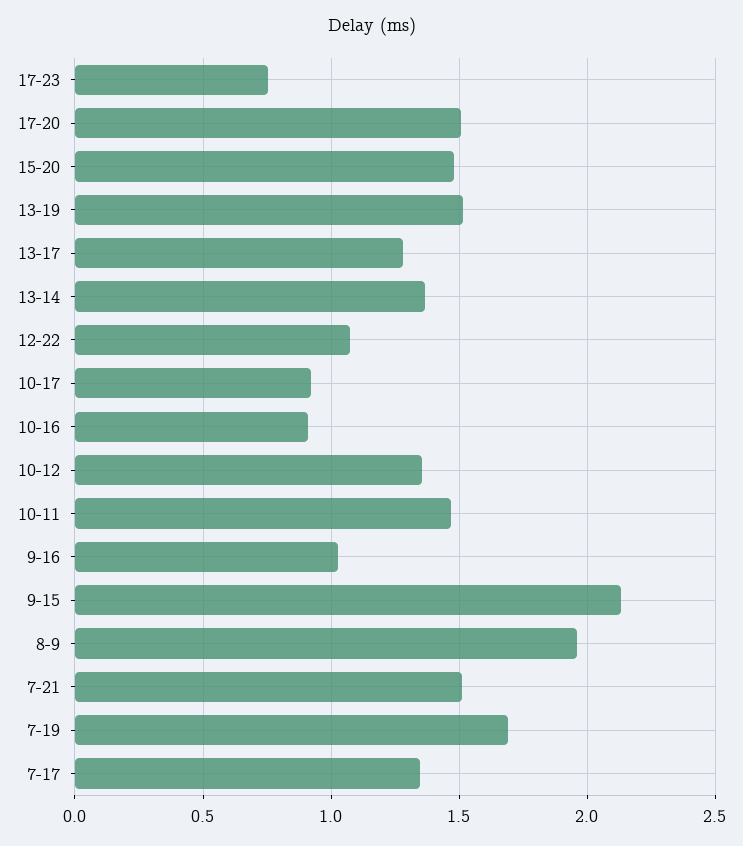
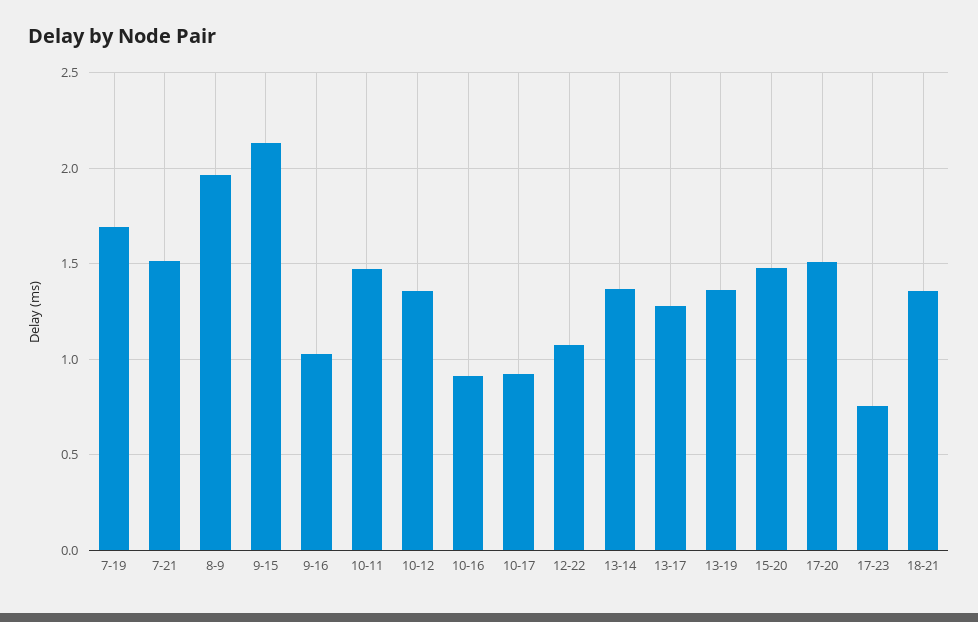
13-19: 1.5 -> 1.35
7-17: 1.35 -> none
18-21: none -> 1.35

